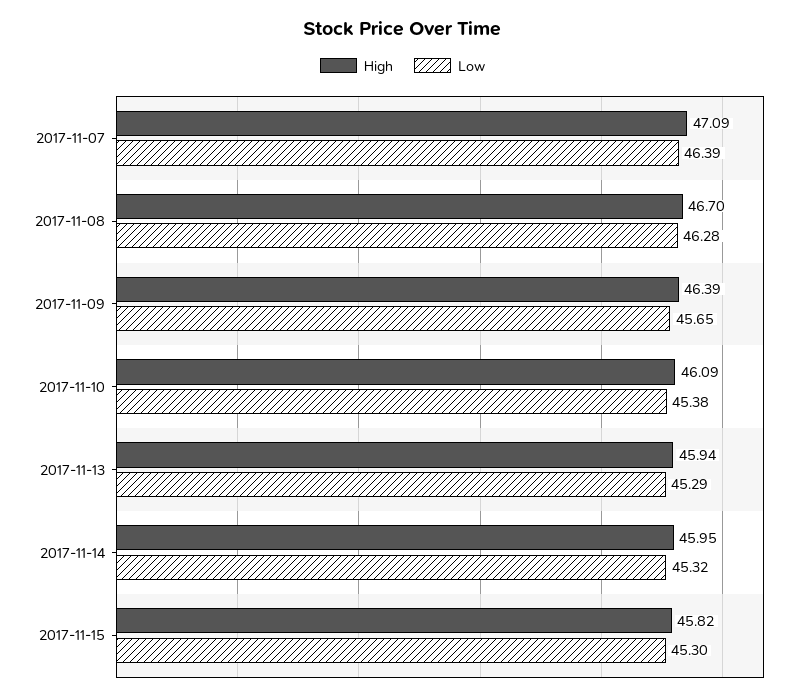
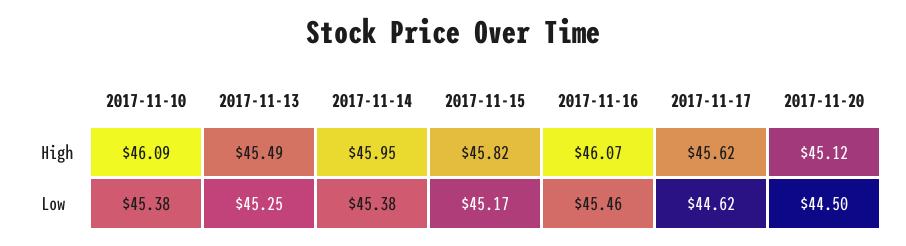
High, 2017-11-07: 47.09 -> none
Low, 2017-11-07: 46.39 -> none
High, 2017-11-08: 46.7 -> none
Low, 2017-11-08: 46.28 -> none
High, 2017-11-09: 46.39 -> none
Low, 2017-11-09: 45.65 -> none
High, 2017-11-13: 45.94 -> 45.49
Low, 2017-11-13: 45.29 -> 45.25
Low, 2017-11-14: 45.32 -> 45.38
Low, 2017-11-15: 45.3 -> 45.17
High, 2017-11-16: none -> 46.07
High, 2017-11-17: none -> 45.62
High, 2017-11-20: none -> 45.12
Low, 2017-11-16: none -> 45.46
Low, 2017-11-17: none -> 44.62
Low, 2017-11-20: none -> 44.5

